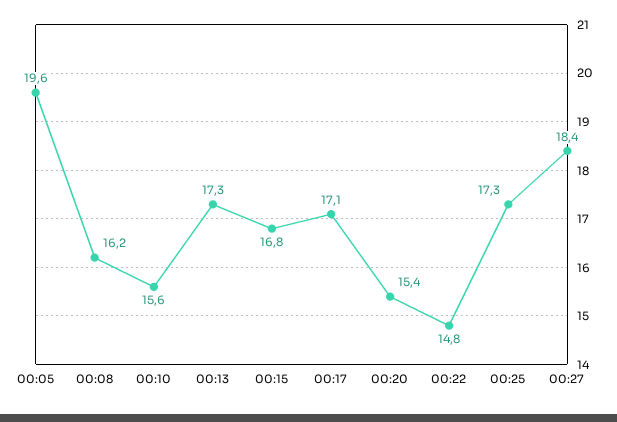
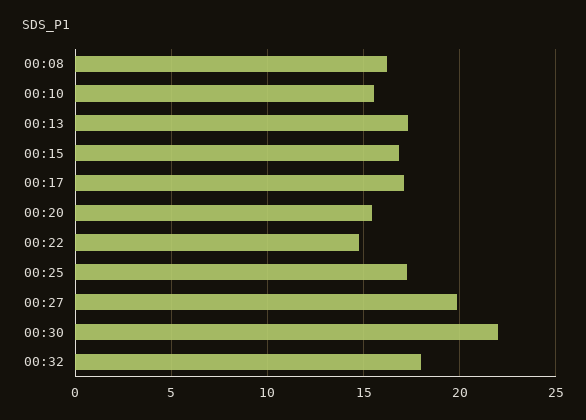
00:05: 19.6 -> none
00:27: 18.4 -> 20
00:30: none -> 22
00:32: none -> 18

